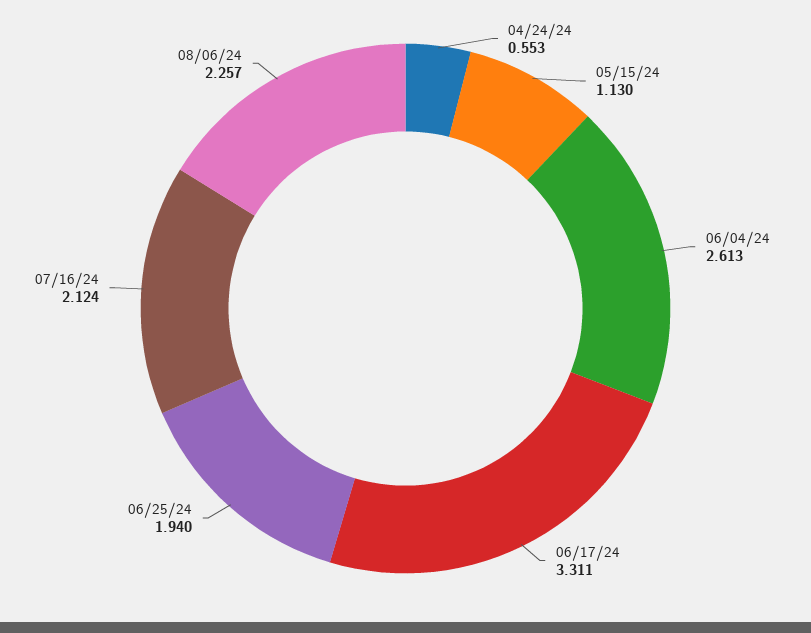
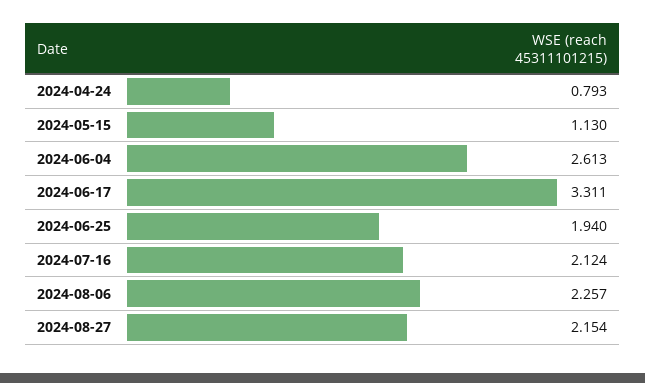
04/24/24: 0.553 -> 0.793
2024-08-27: none -> 2.154

